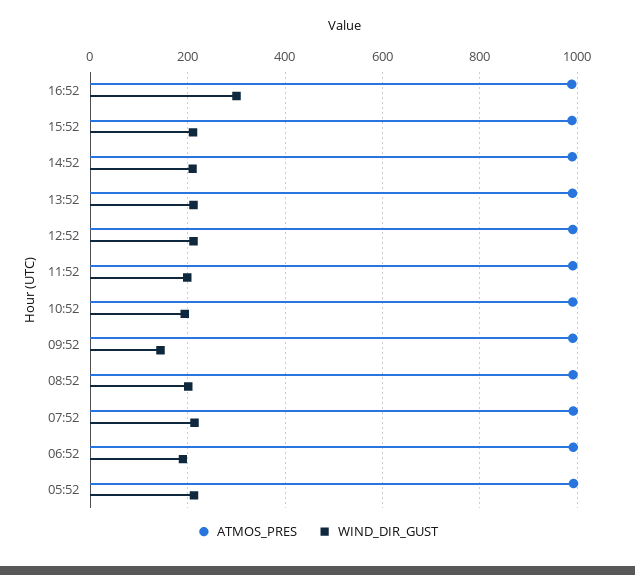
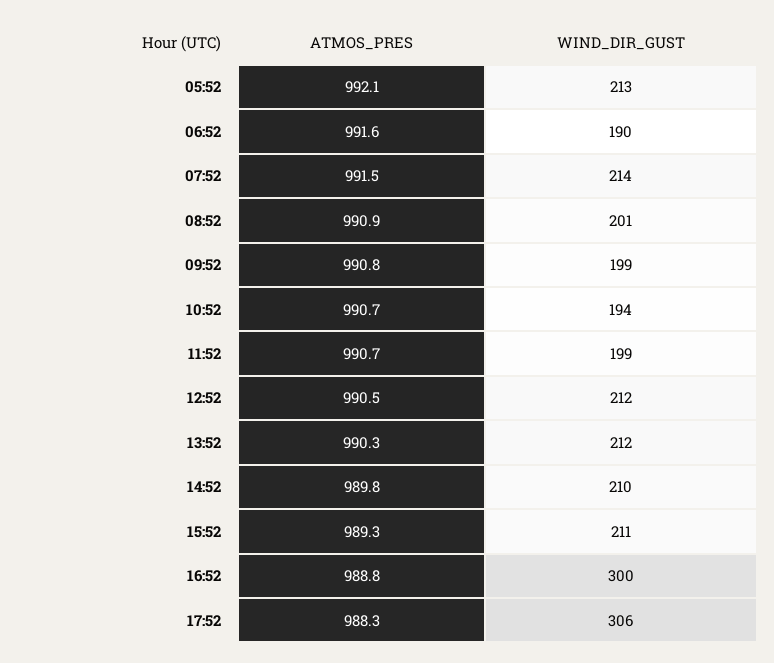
WIND_DIR_GUST, 09:52: 140 -> 199
ATMOS_PRES, 17:52: none -> 988.3
WIND_DIR_GUST, 17:52: none -> 306

